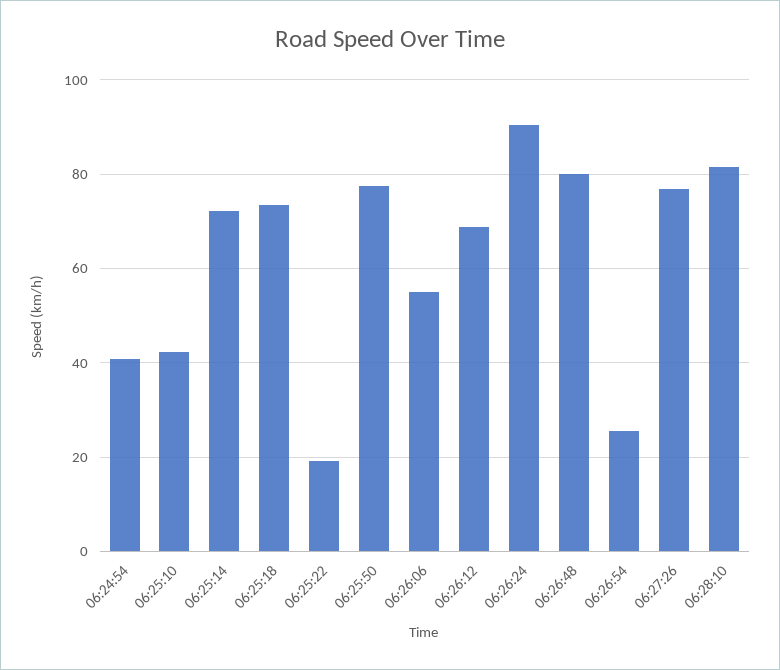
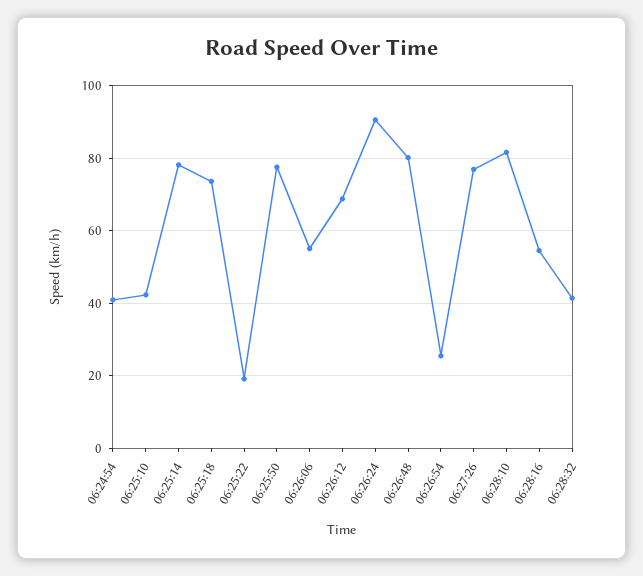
06:25:14: 72 -> 78
06:28:16: none -> 54
06:28:32: none -> 42

